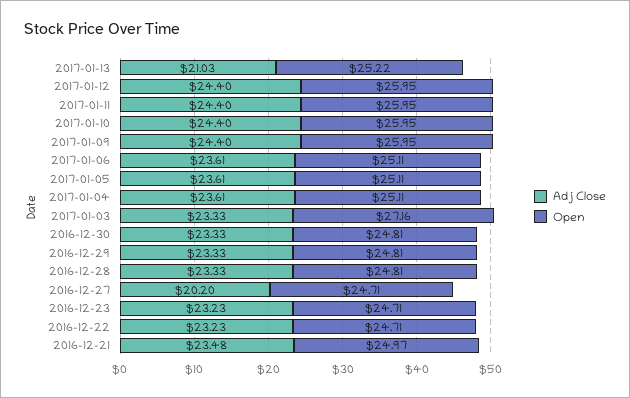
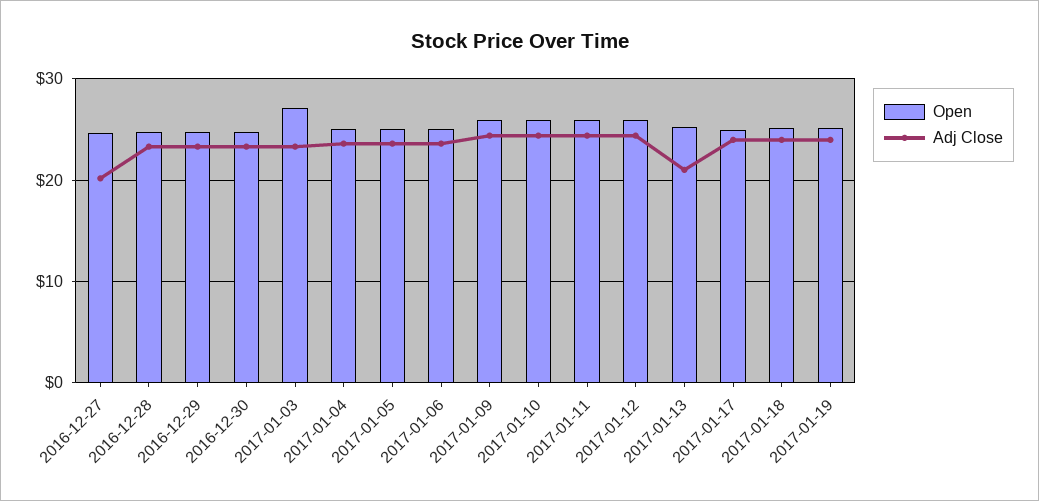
Adj Close, 2016-12-23: 23.23 -> none
Open, 2016-12-23: 24.71 -> none
Adj Close, 2016-12-22: 23.23 -> none
Open, 2016-12-22: 24.71 -> none
Adj Close, 2016-12-21: 23.48 -> none
Open, 2016-12-21: 24.97 -> none
Open, 2017-01-17: none -> 25
Adj Close, 2017-01-17: none -> 24
Open, 2017-01-18: none -> 25
Adj Close, 2017-01-18: none -> 24
Open, 2017-01-19: none -> 25
Adj Close, 2017-01-19: none -> 24

